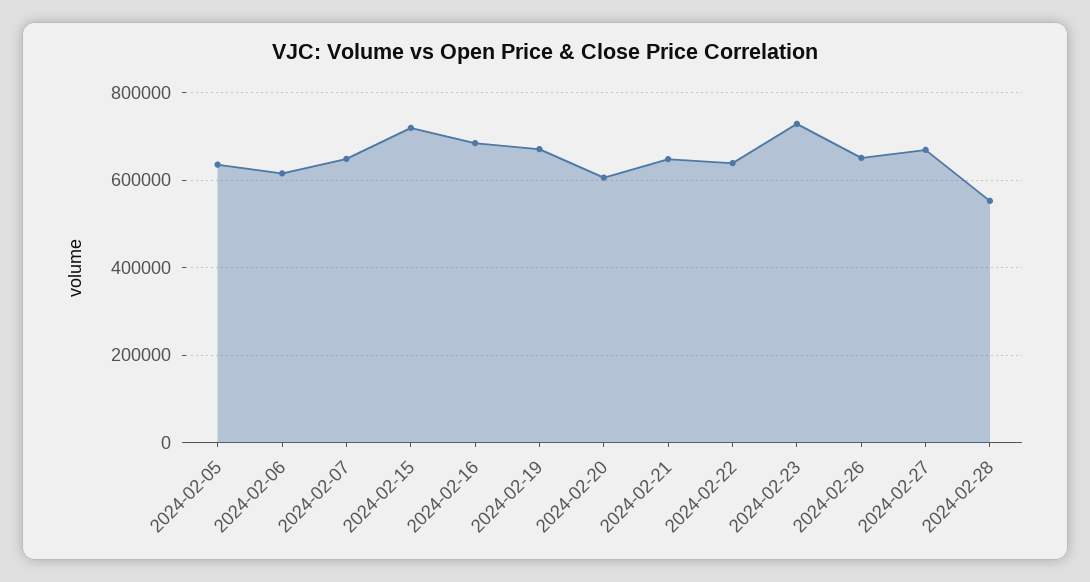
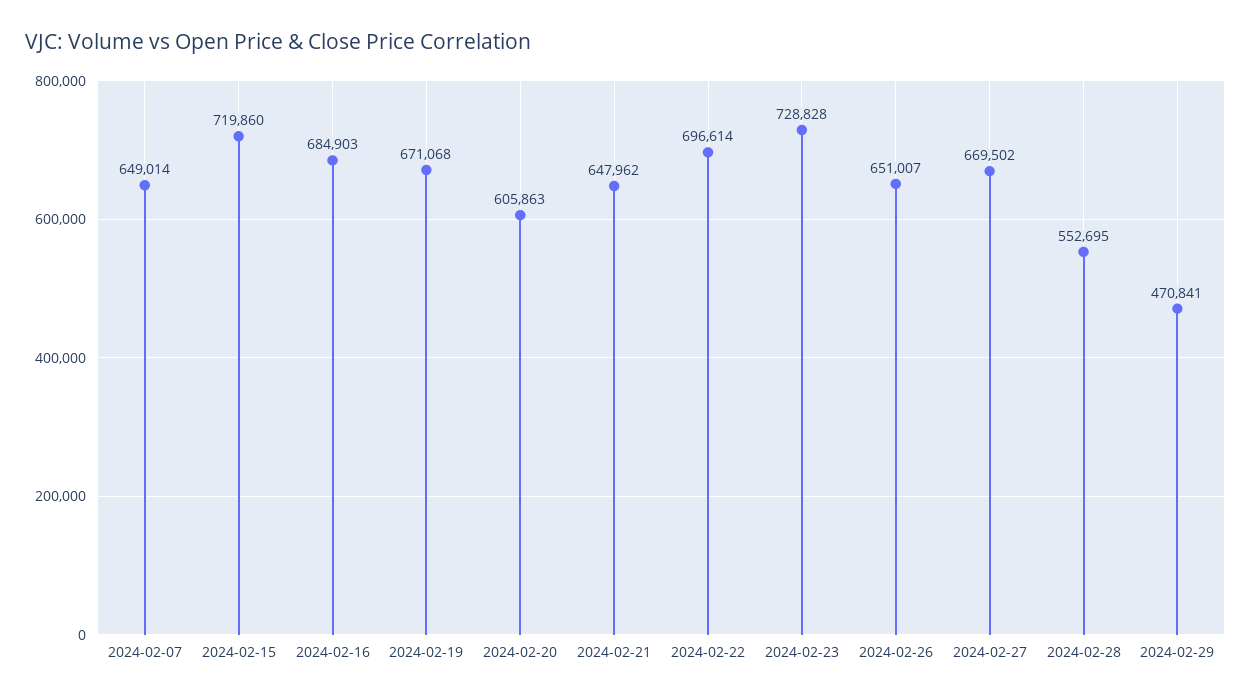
2024-02-05: 640000 -> none
2024-02-06: 620000 -> none
2024-02-22: 640000 -> 696614
2024-02-29: none -> 470841

